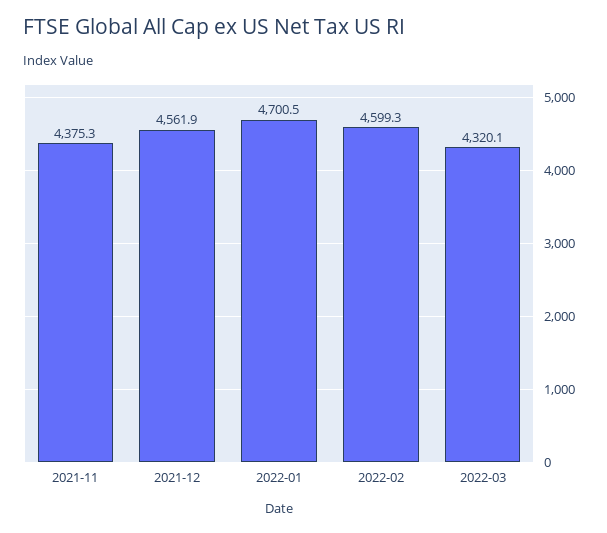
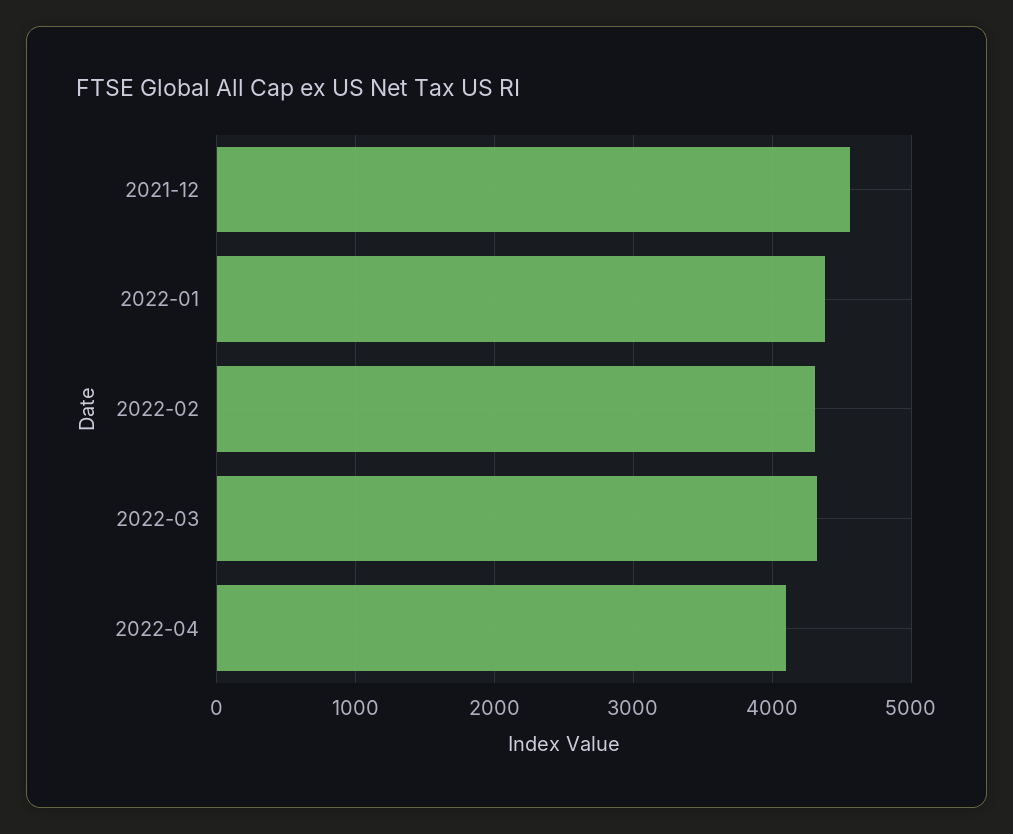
2021-11: 4375.3 -> none
2022-01: 4700.5 -> 4400
2022-02: 4599.3 -> 4300
2022-04: none -> 4100

